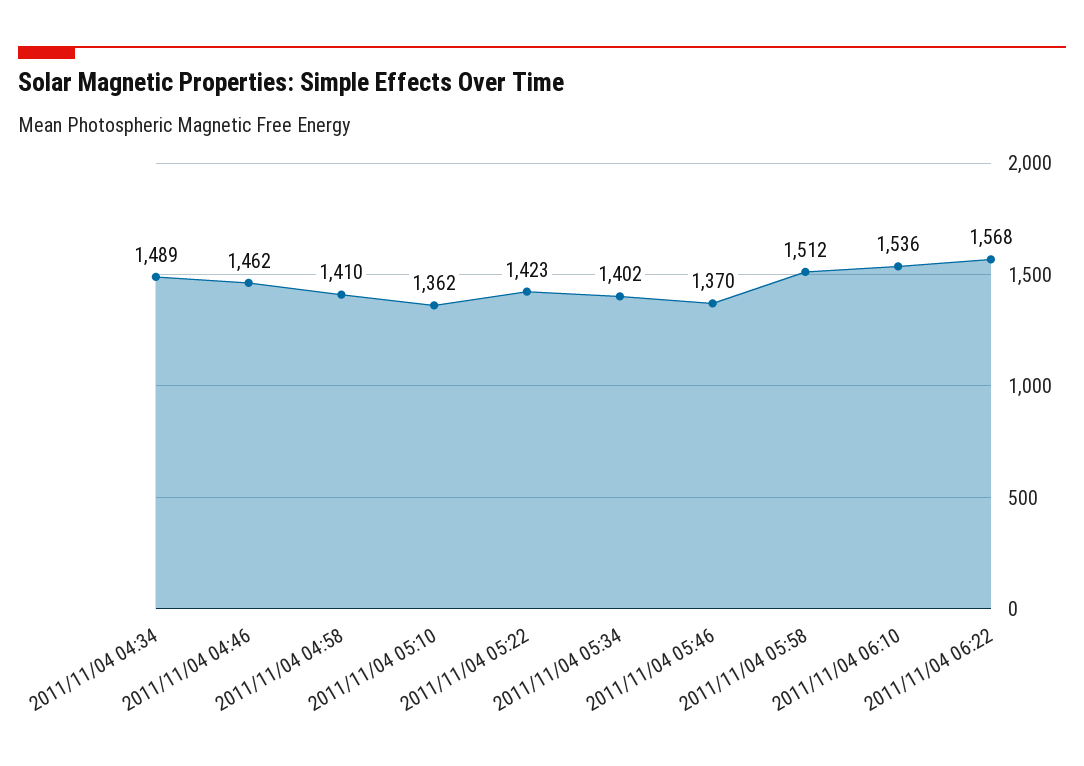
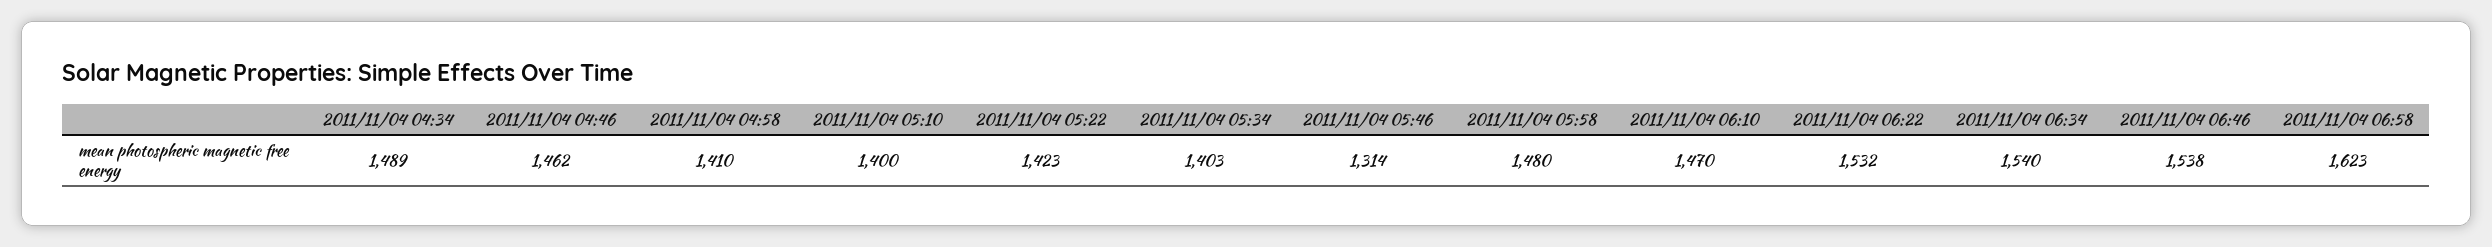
2011/11/04 05:10: 1362 -> 1400
2011/11/04 05:34: 1402 -> 1403
2011/11/04 05:46: 1370 -> 1314
2011/11/04 05:58: 1512 -> 1480
2011/11/04 06:10: 1536 -> 1470
2011/11/04 06:22: 1568 -> 1532
2011/11/04 06:34: none -> 1540
2011/11/04 06:46: none -> 1538
2011/11/04 06:58: none -> 1623

